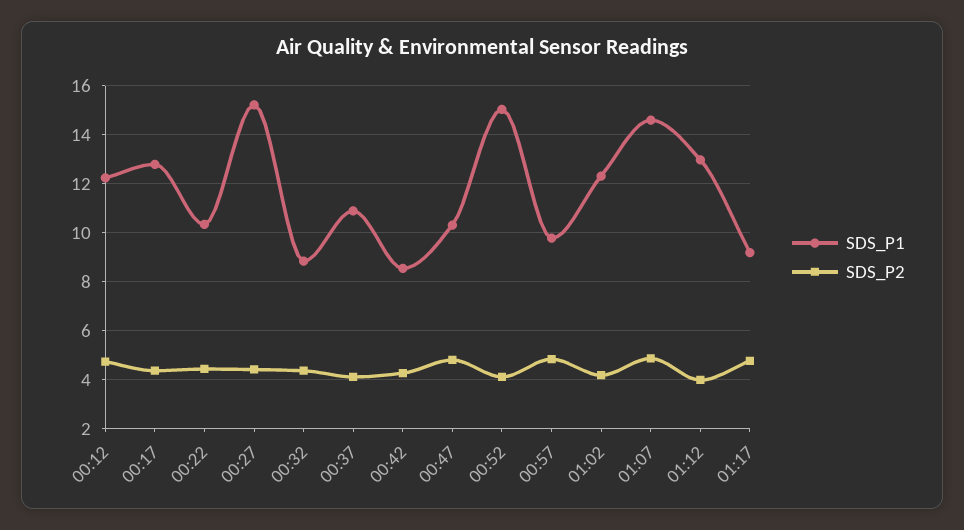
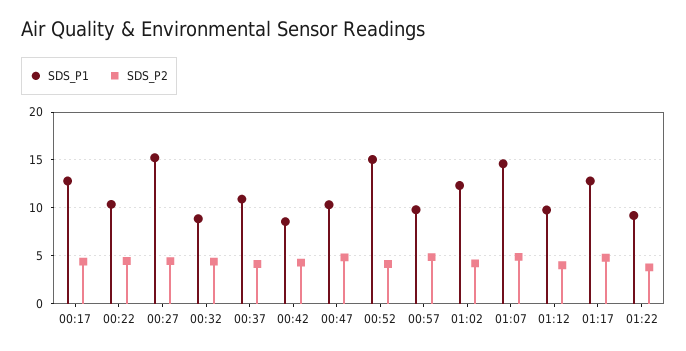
SDS_P1, 00:12: 12.25 -> none
SDS_P2, 00:12: 4.75 -> none
SDS_P1, 01:12: 13 -> 10
SDS_P1, 01:17: 9.25 -> 13
SDS_P1, 01:22: none -> 9
SDS_P2, 01:22: none -> 4

